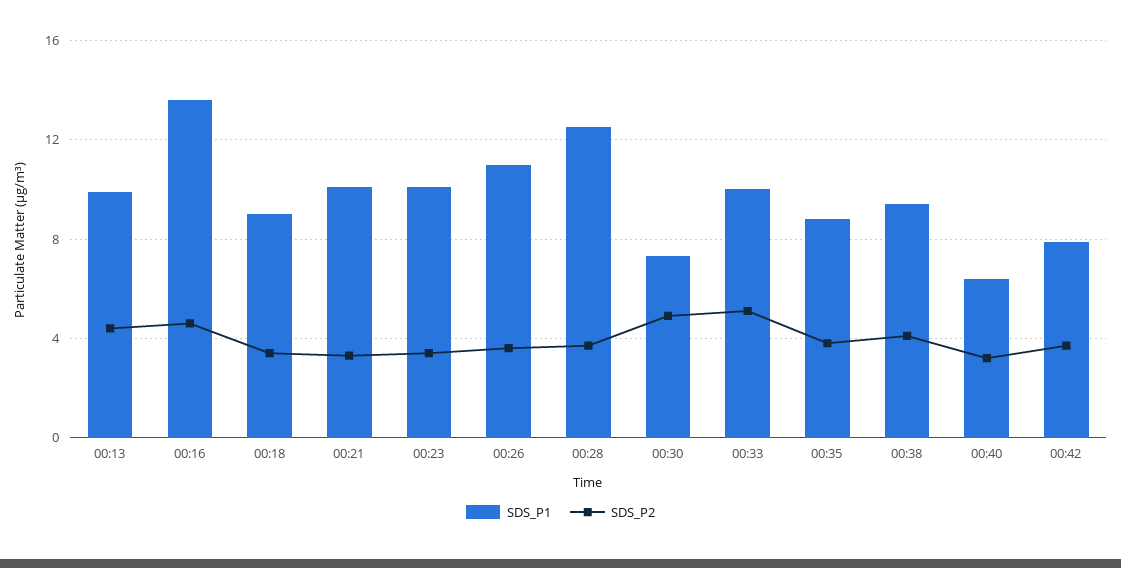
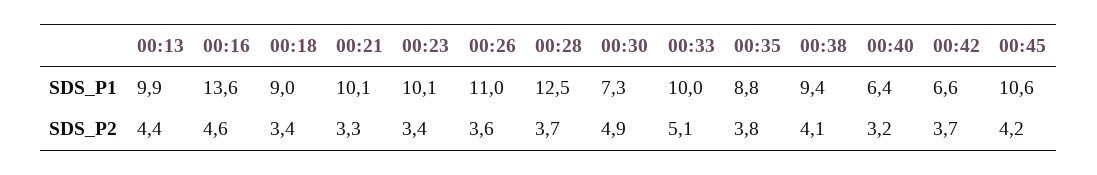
SDS_P1, 00:42: 8 -> 6.6
SDS_P1, 00:45: none -> 10.6
SDS_P2, 00:45: none -> 4.2

